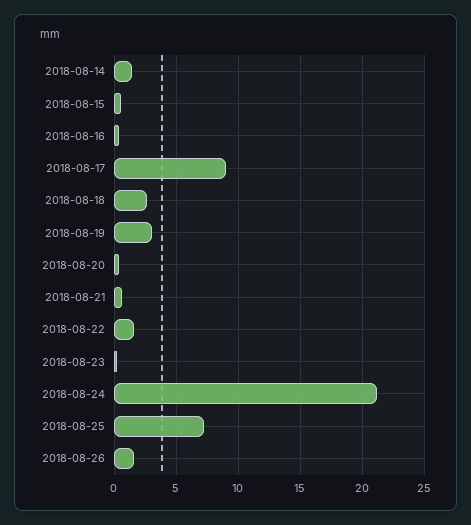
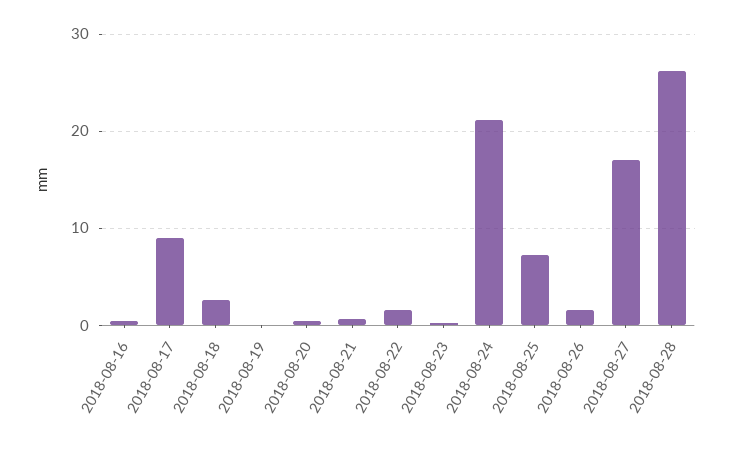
2018-08-14: 1.5 -> none
2018-08-15: 0.5 -> none
2018-08-19: 3 -> 0
2018-08-27: none -> 17
2018-08-28: none -> 26

